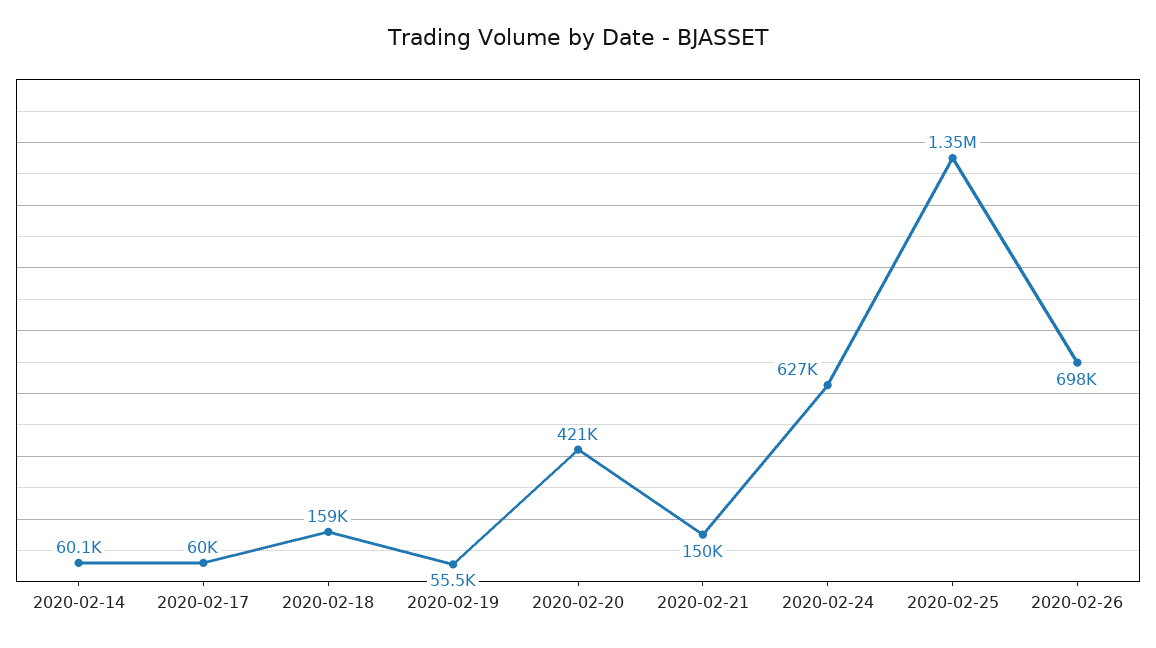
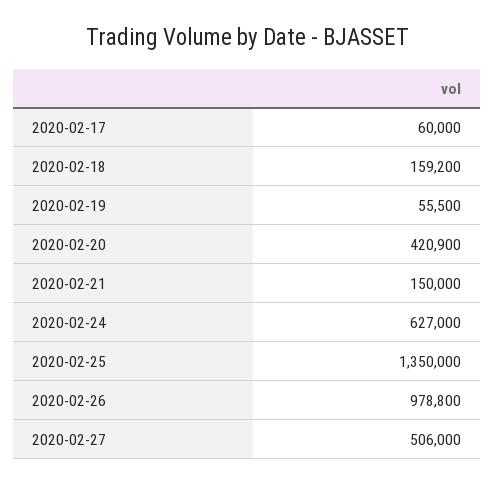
2020-02-14: 60100 -> none
2020-02-26: 698000 -> 978800
2020-02-27: none -> 506000

